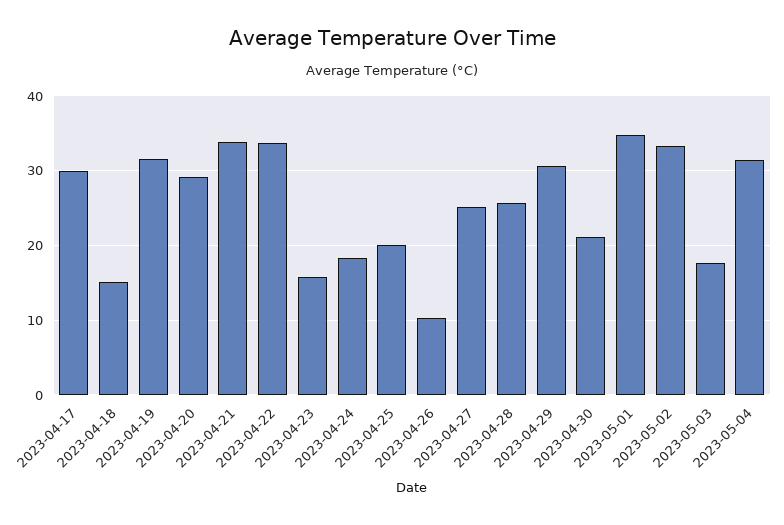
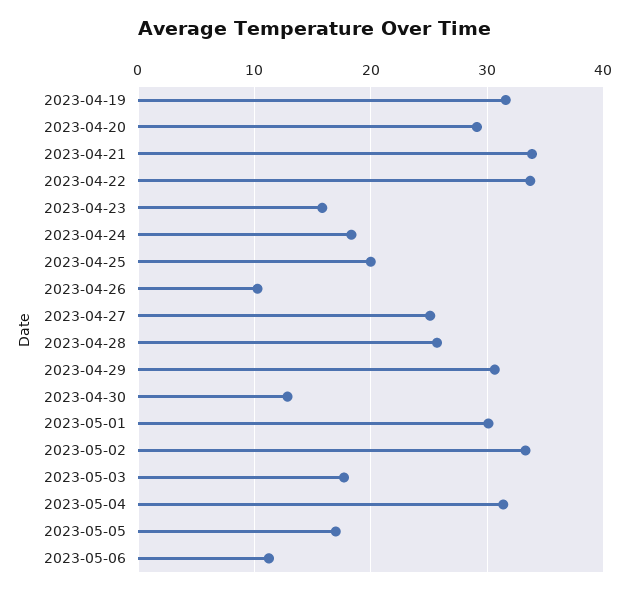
2023-04-17: 30 -> none
2023-04-18: 15 -> none
2023-04-30: 21 -> 13
2023-05-01: 35 -> 30
2023-05-05: none -> 17
2023-05-06: none -> 11

